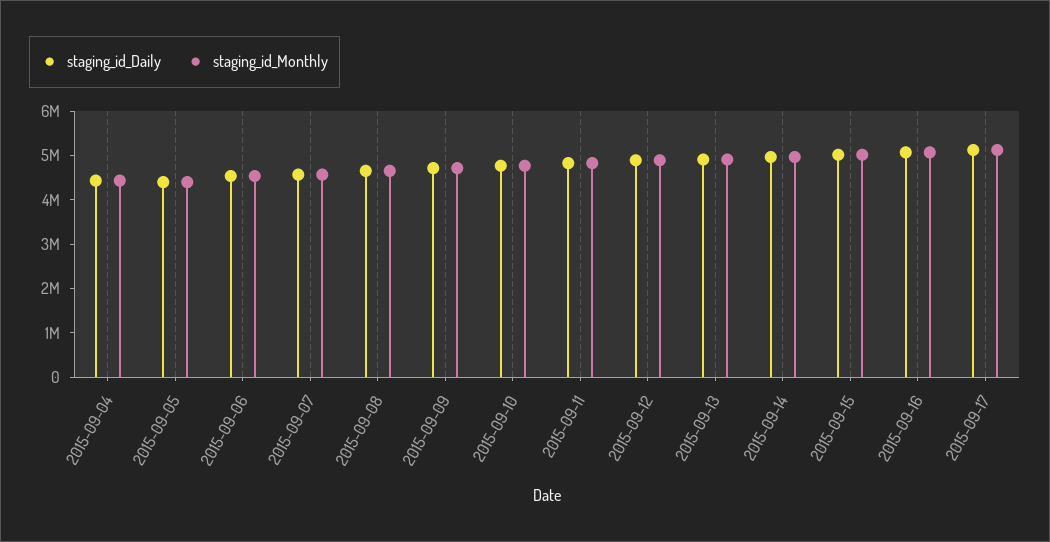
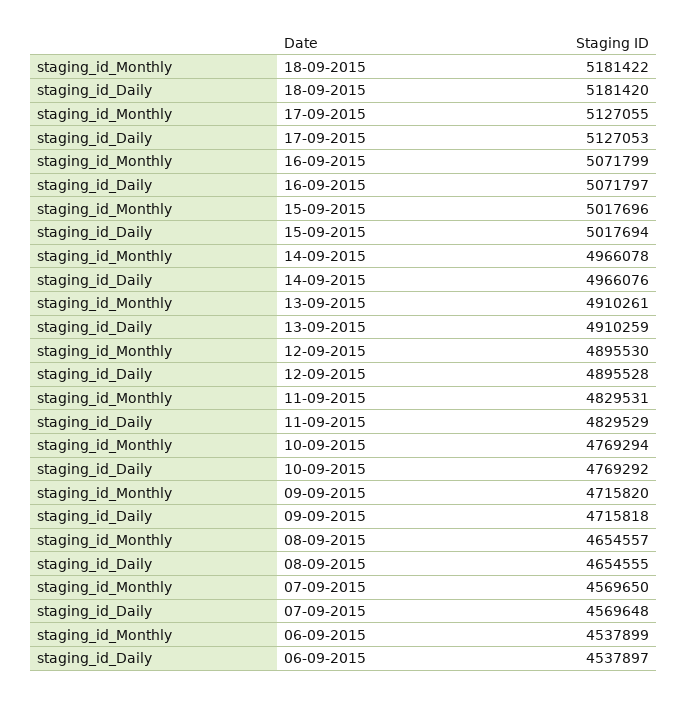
staging_id_Daily, 2015-09-04: 4400000 -> none
staging_id_Monthly, 2015-09-04: 4400000 -> none
staging_id_Daily, 2015-09-05: 4400000 -> none
staging_id_Monthly, 2015-09-05: 4400000 -> none
staging_id_Monthly, 18-09-2015: none -> 5181422
staging_id_Daily, 18-09-2015: none -> 5181420

